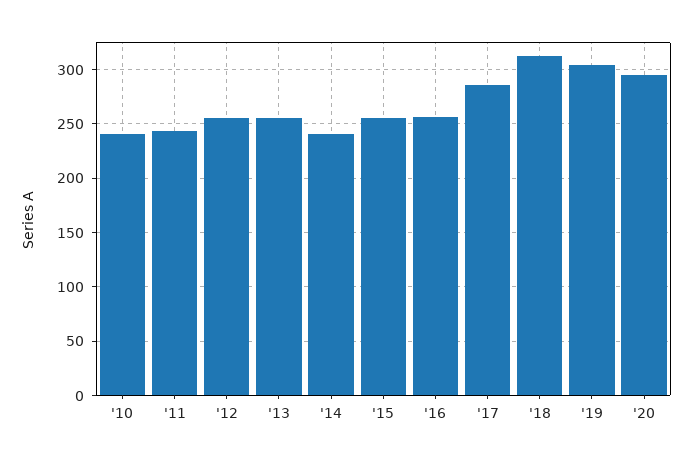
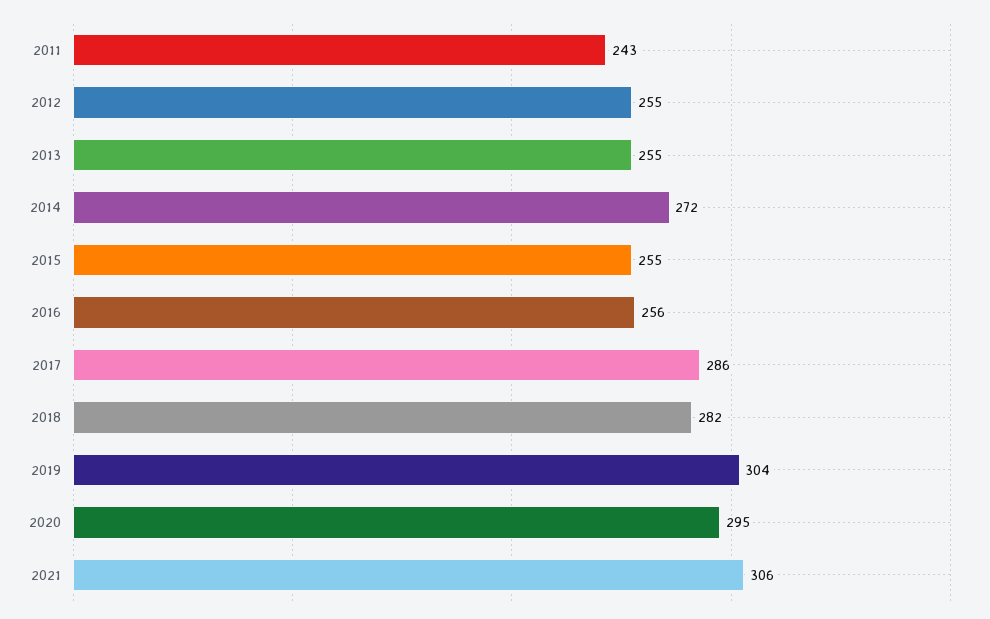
'10: 240 -> none
'14: 240 -> 272
'18: 310 -> 282
2021: none -> 306

